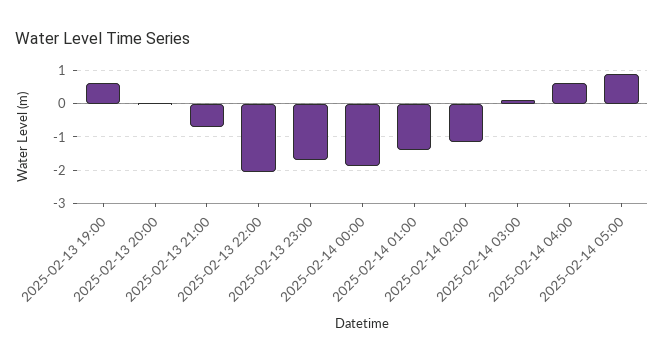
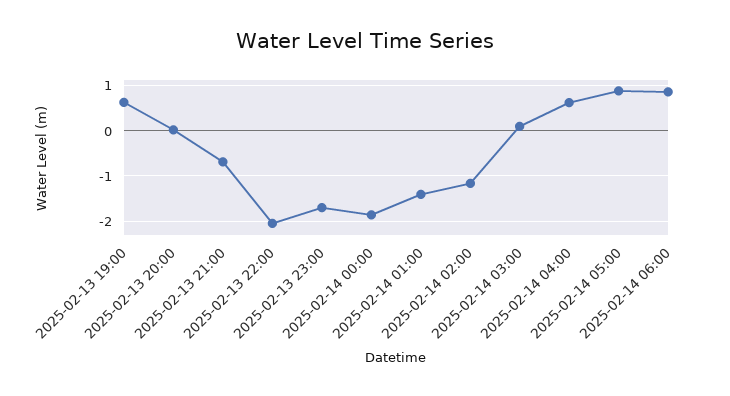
2025-02-14 06:00: none -> 0.8

